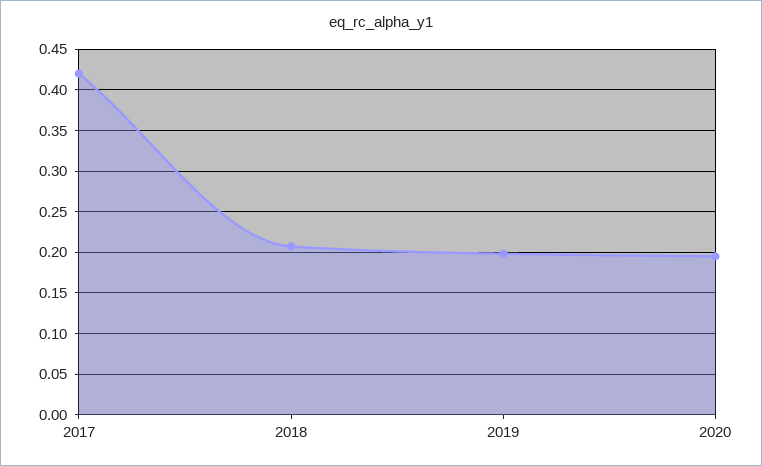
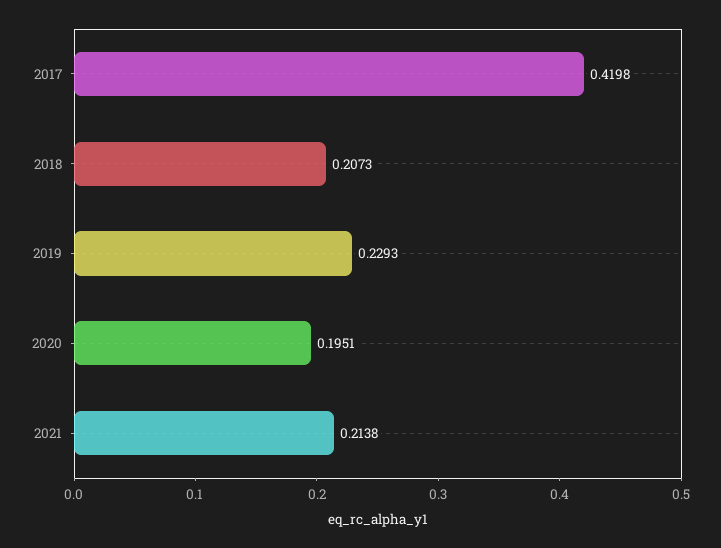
2019: 0.2 -> 0.2293
2021: none -> 0.2138

